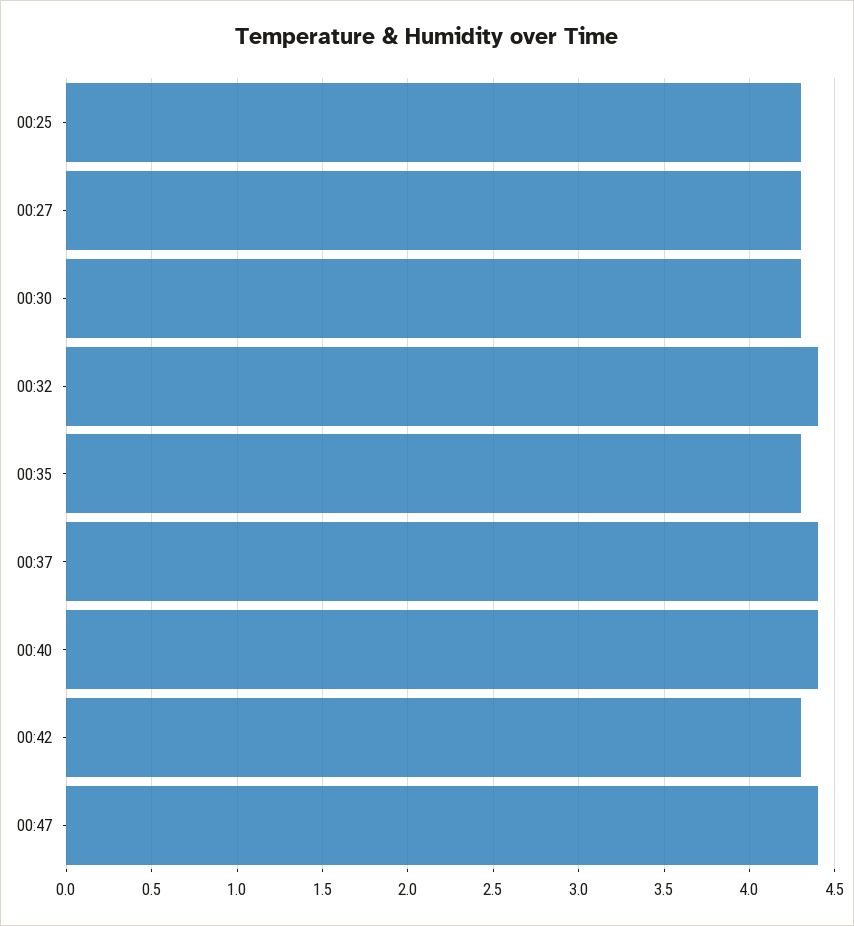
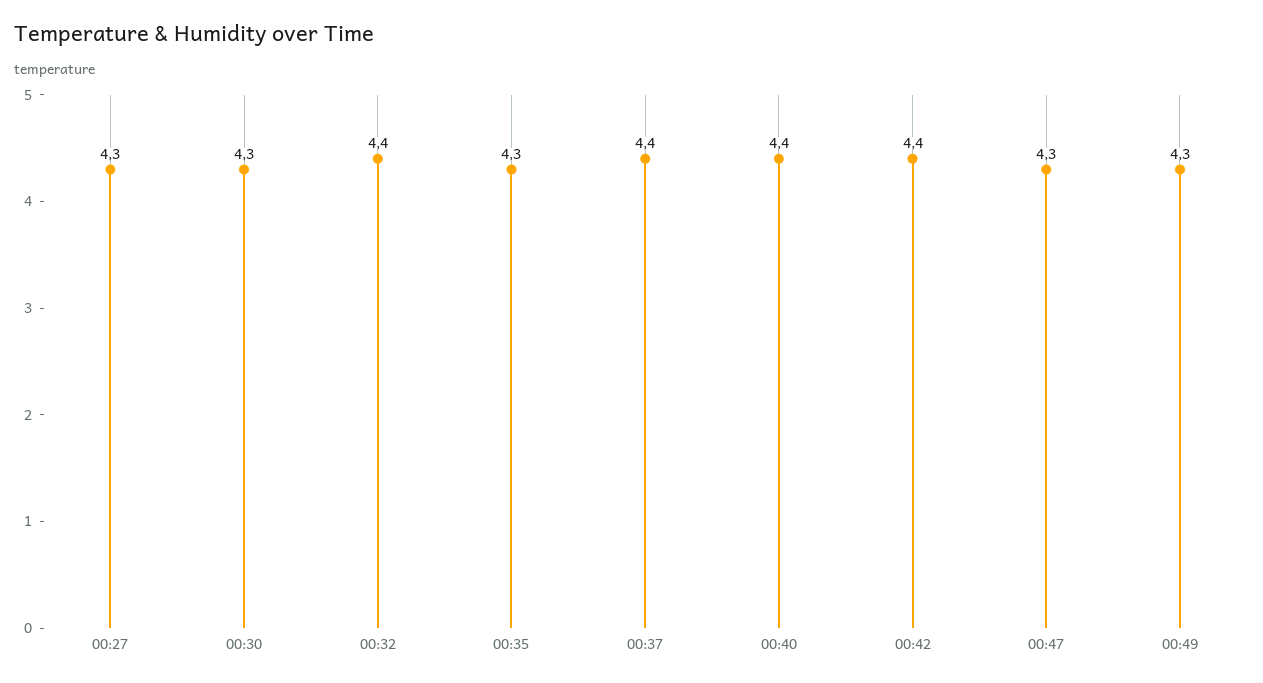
00:25: 4.3 -> none
00:42: 4.3 -> 4.4
00:47: 4.4 -> 4.3
00:49: none -> 4.3

